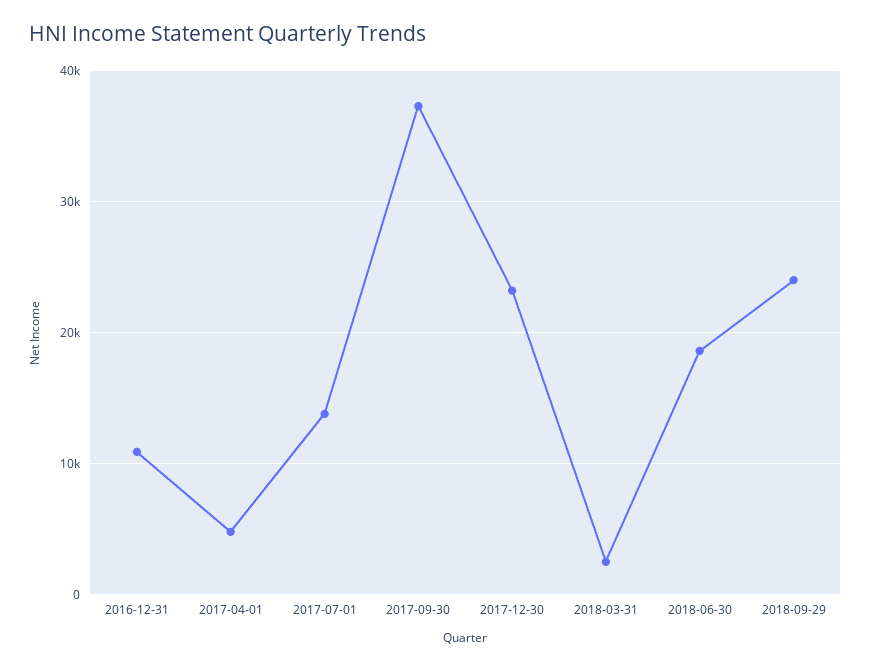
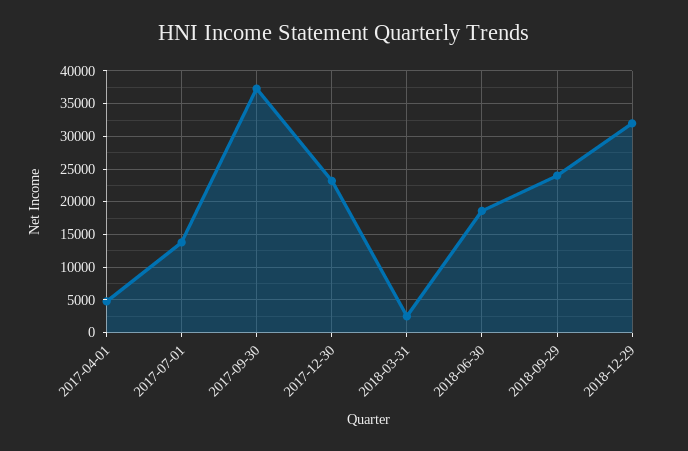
2016-12-31: 11000 -> none
2018-12-29: none -> 32000

